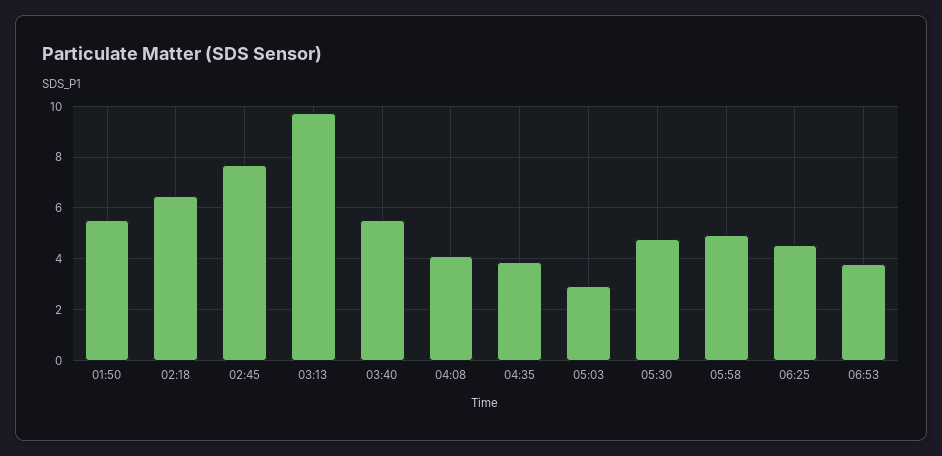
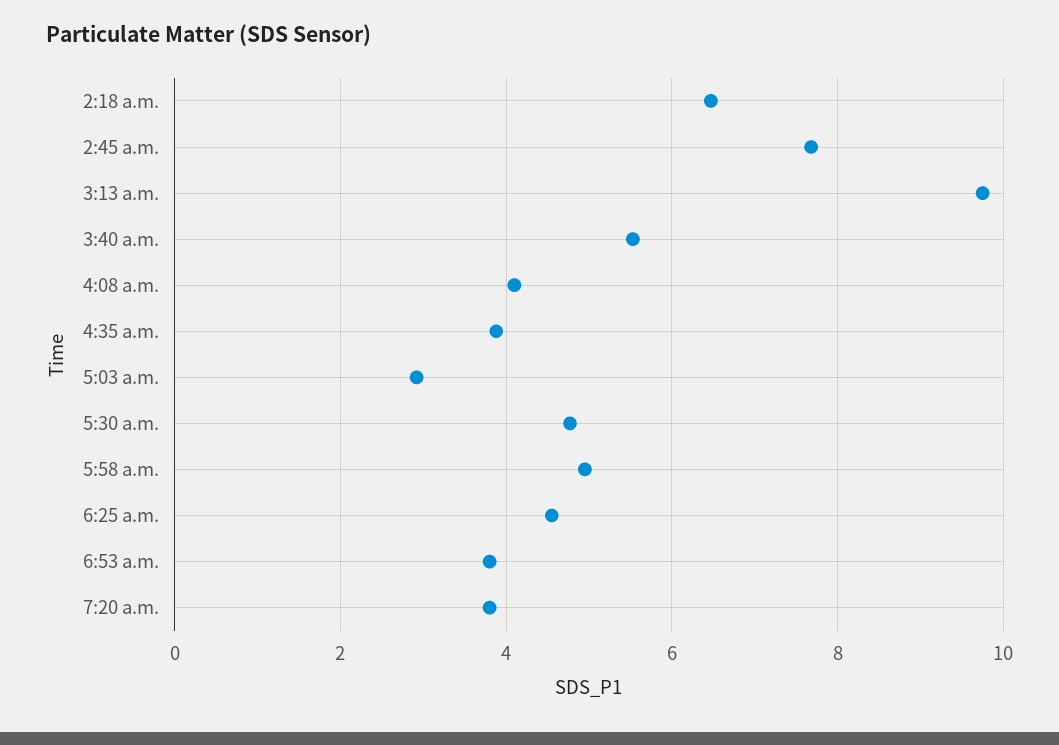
01:50: 5.5 -> none
7:20 a.m.: none -> 3.8

